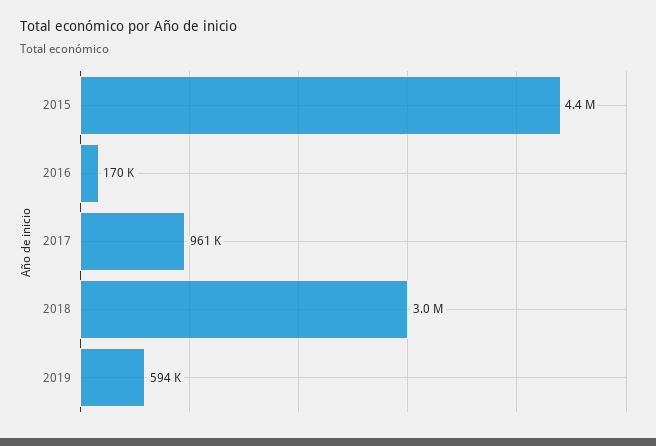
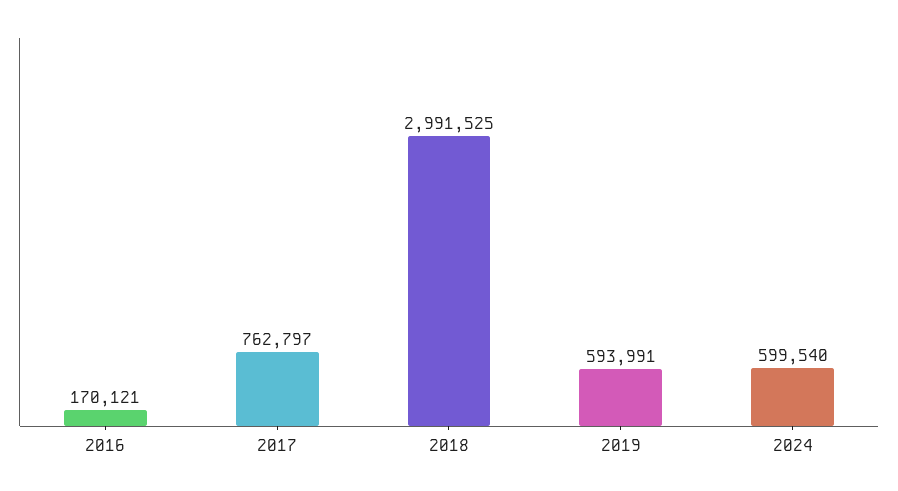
2015: 4400000 -> none
2017: 961000 -> 762797
2024: none -> 599540

